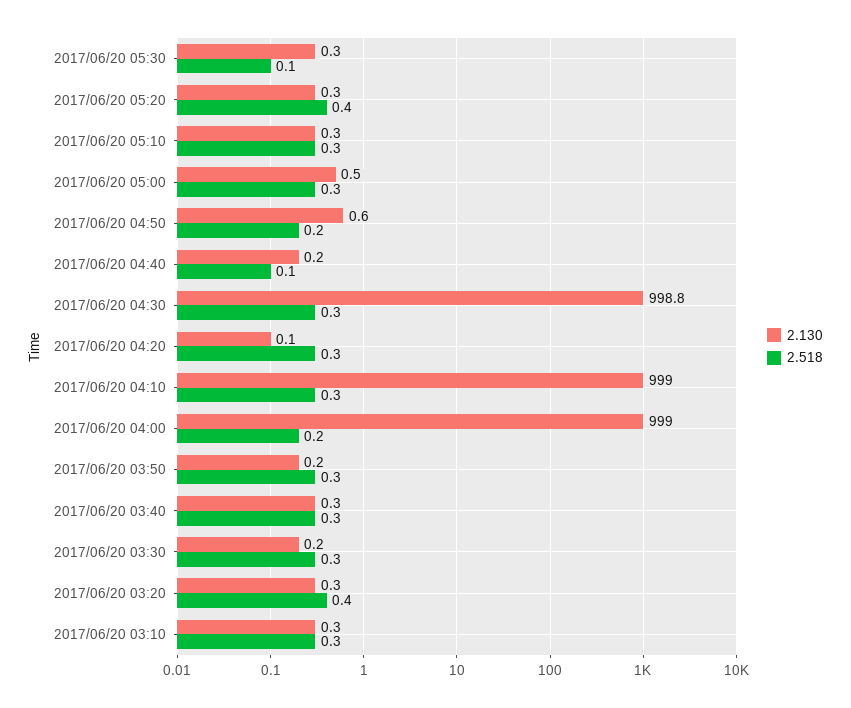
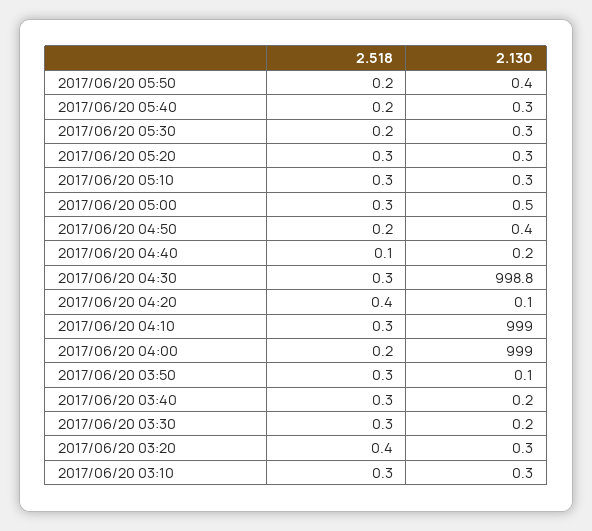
2.518, 2017/06/20 05:30: 0.1 -> 0.2
2.518, 2017/06/20 05:20: 0.4 -> 0.3
2.130, 2017/06/20 04:50: 0.6 -> 0.4
2.518, 2017/06/20 04:20: 0.3 -> 0.4
2.130, 2017/06/20 03:50: 0.2 -> 0.1
2.130, 2017/06/20 03:40: 0.3 -> 0.2
2.518, 2017/06/20 05:50: none -> 0.2
2.130, 2017/06/20 05:50: none -> 0.4
2.518, 2017/06/20 05:40: none -> 0.2
2.130, 2017/06/20 05:40: none -> 0.3

